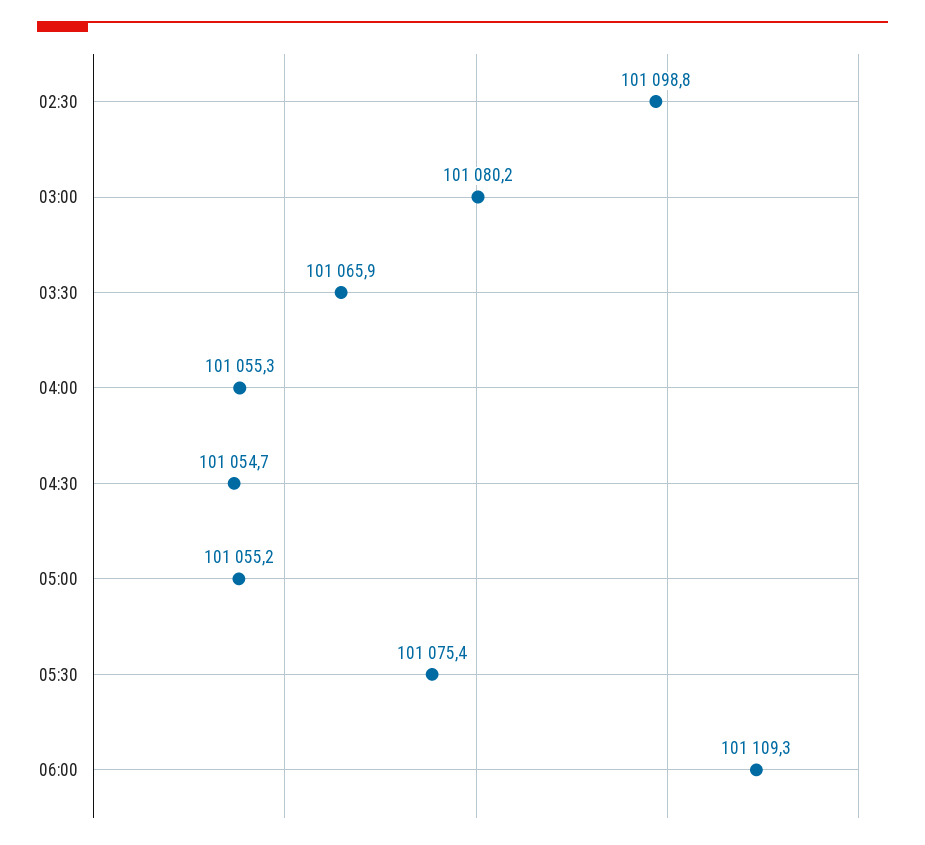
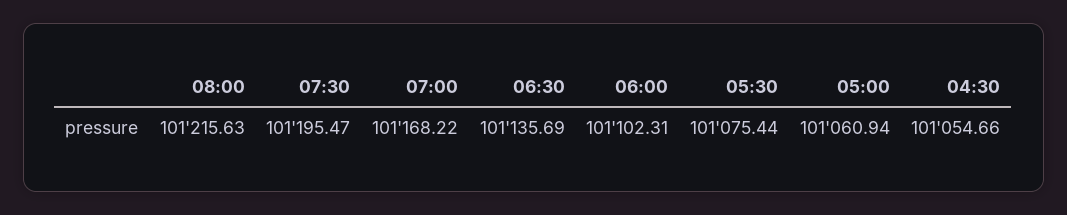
02:30: 101098.8 -> none
03:00: 101080.2 -> none
03:30: 101065.9 -> none
04:00: 101055.3 -> none
05:00: 101055.2 -> 101060.94
06:00: 101109.3 -> 101102.31
08:00: none -> 101215.63
07:30: none -> 101195.47
07:00: none -> 101168.22
06:30: none -> 101135.69

